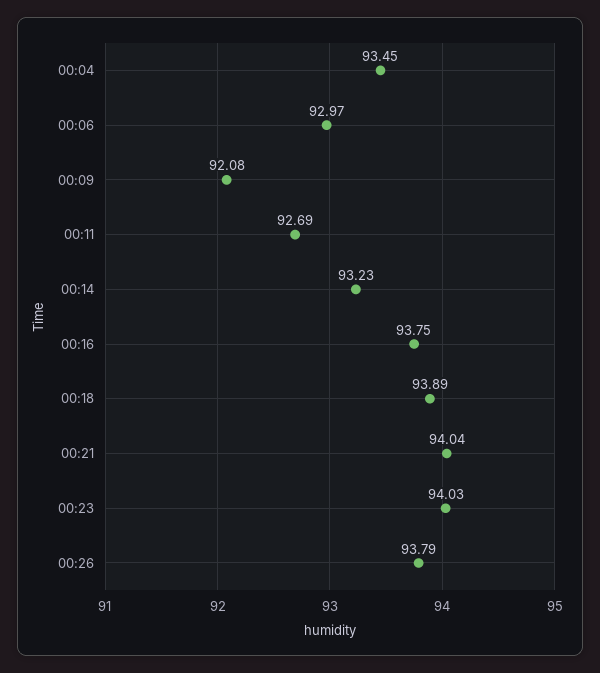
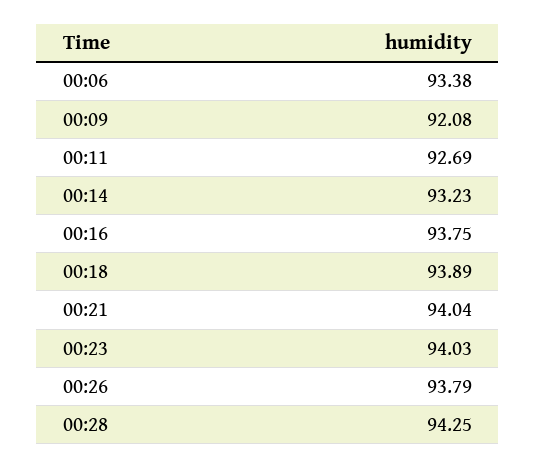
00:04: 93.45 -> none
00:06: 92.97 -> 93.38
00:28: none -> 94.25

